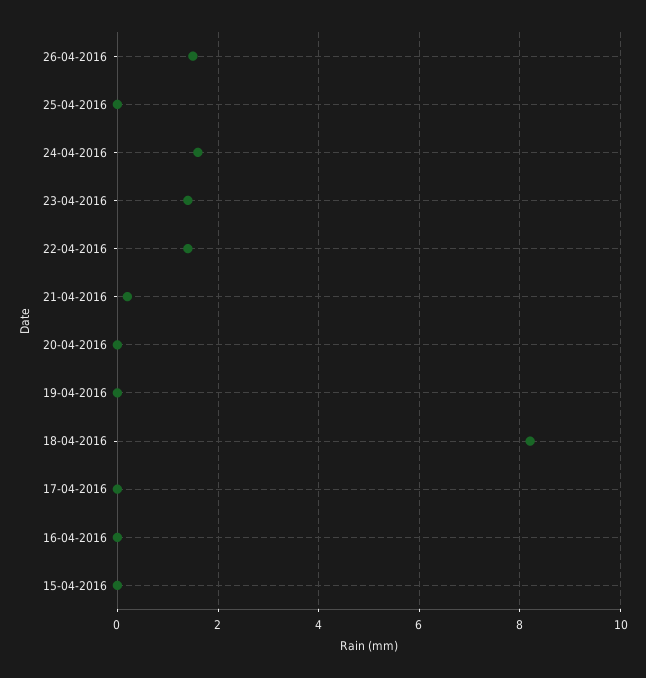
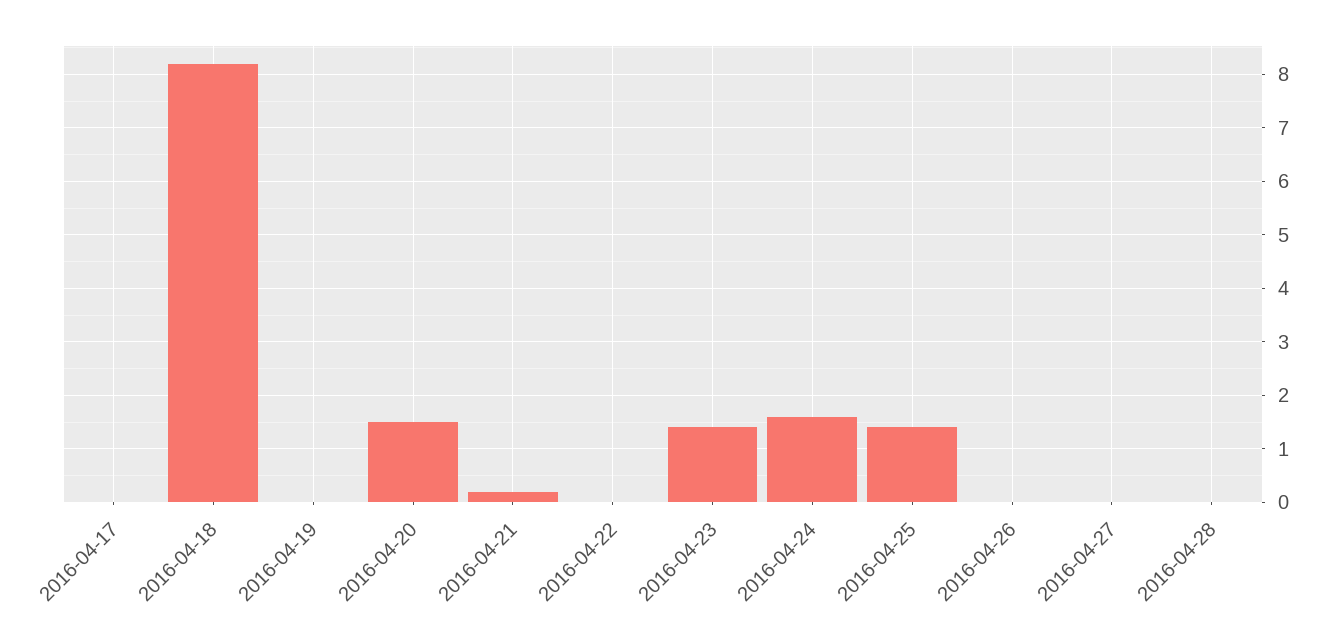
26-04-2016: 1.5 -> 0
25-04-2016: 0 -> 1.5
22-04-2016: 1.5 -> 0
20-04-2016: 0 -> 1.5
16-04-2016: 0 -> none
15-04-2016: 0 -> none
2016-04-27: none -> 0
2016-04-28: none -> 0

